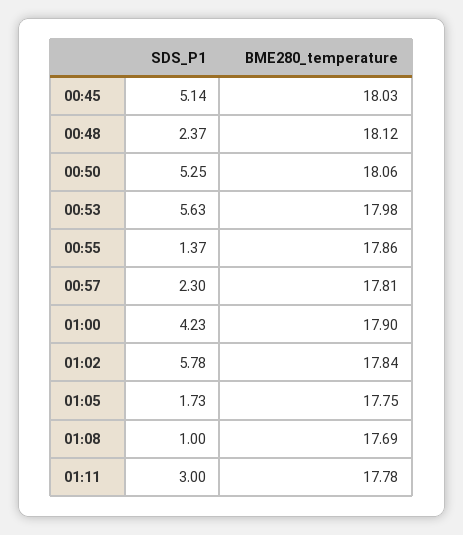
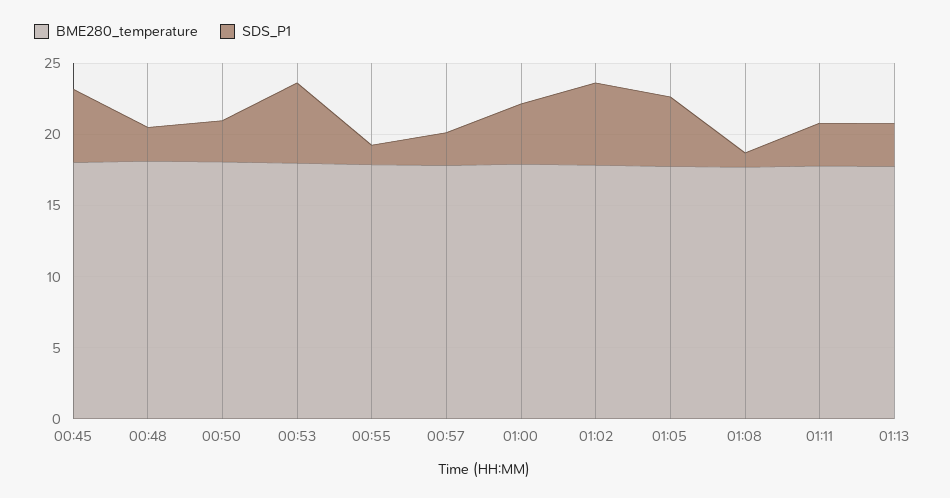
SDS_P1, 00:50: 5.25 -> 3
SDS_P1, 01:05: 1.73 -> 5
BME280_temperature, 01:13: none -> 18
SDS_P1, 01:13: none -> 3

